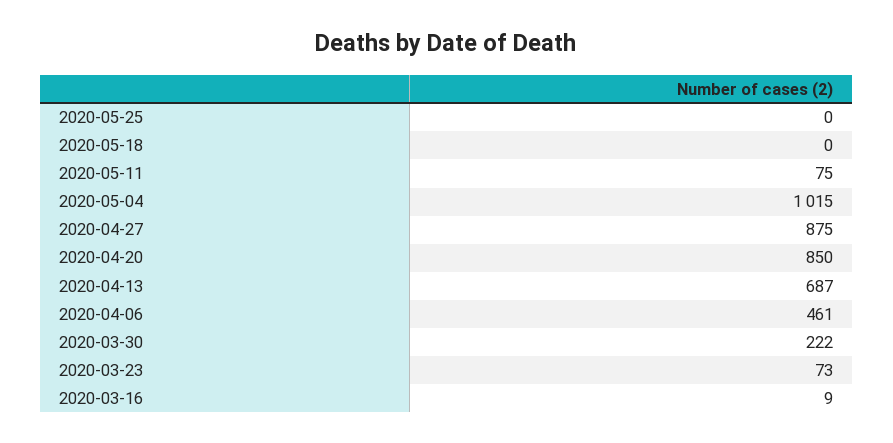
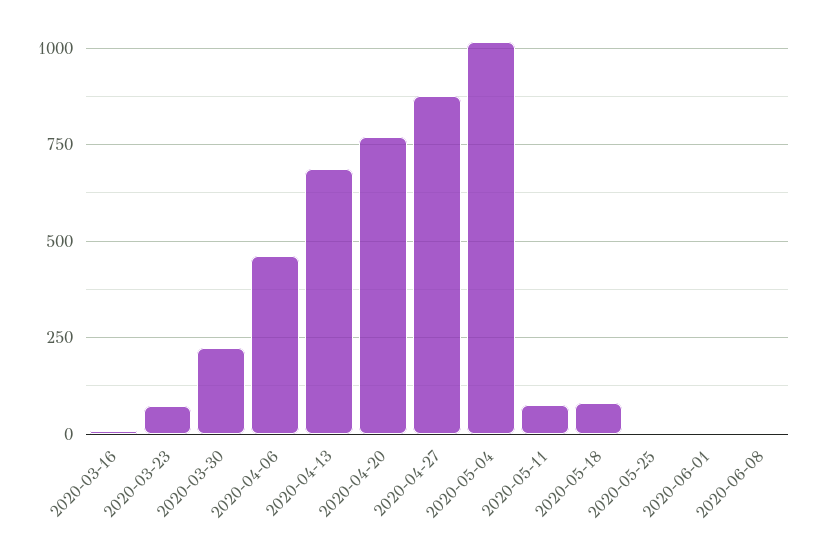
2020-05-18: 0 -> 75
2020-04-20: 850 -> 775
2020-06-01: none -> 0
2020-06-08: none -> 0

